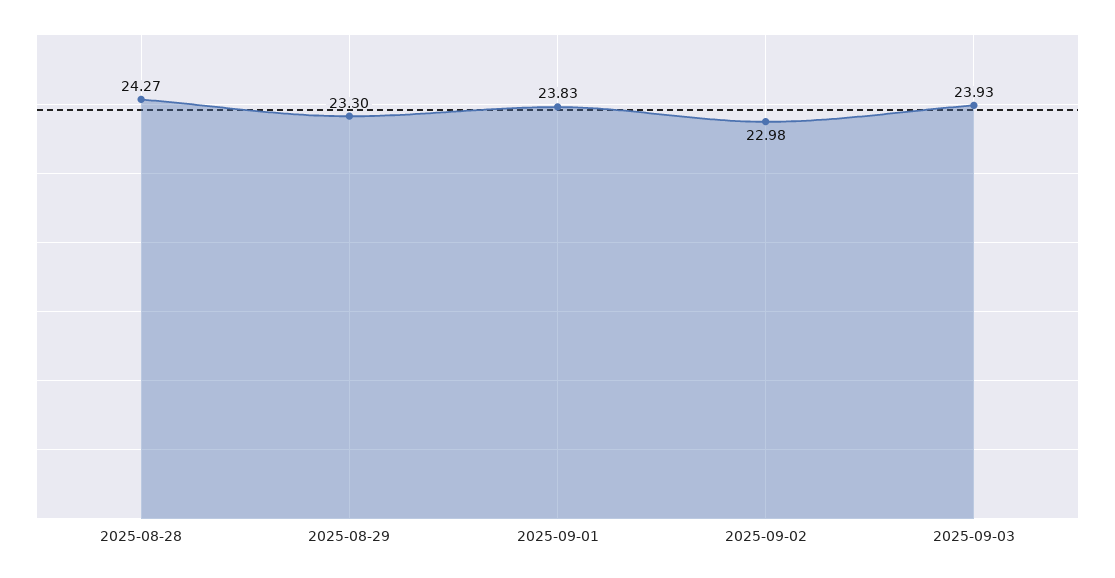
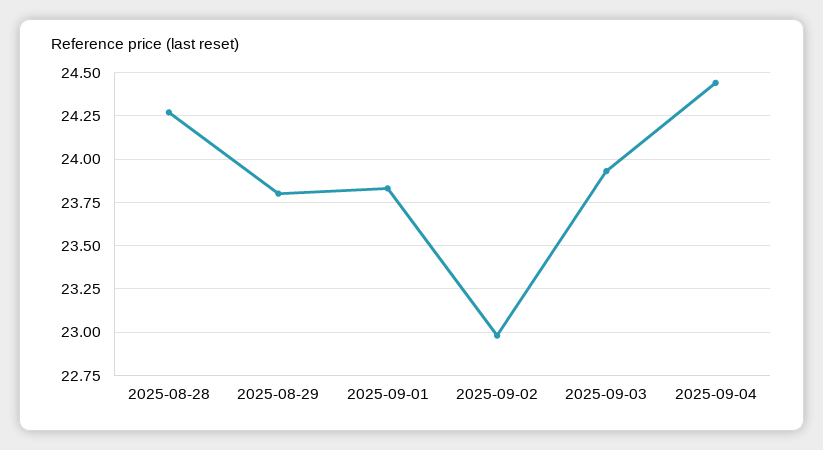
2025-08-29: 23.3 -> 23.8
2025-09-04: none -> 24.45

